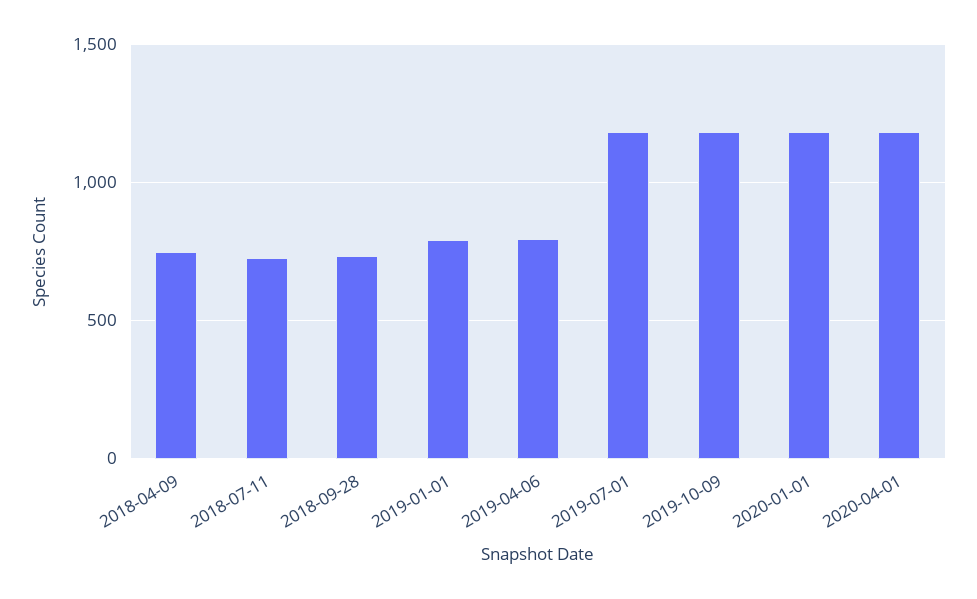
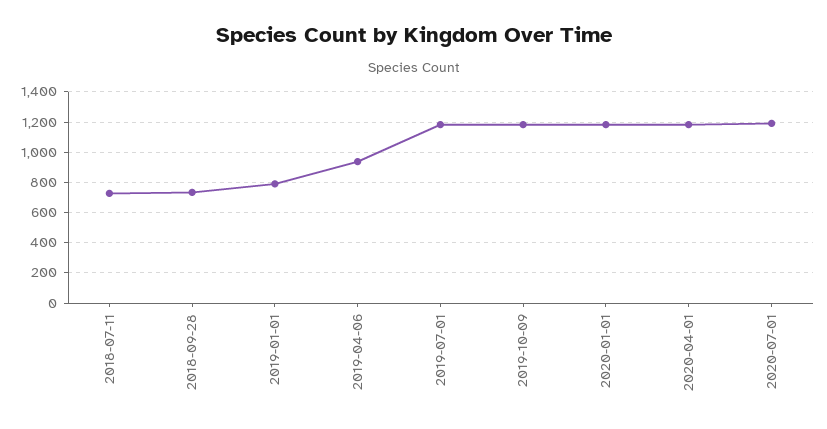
2018-04-09: 750 -> none
2019-04-06: 800 -> 950
2020-07-01: none -> 1200

